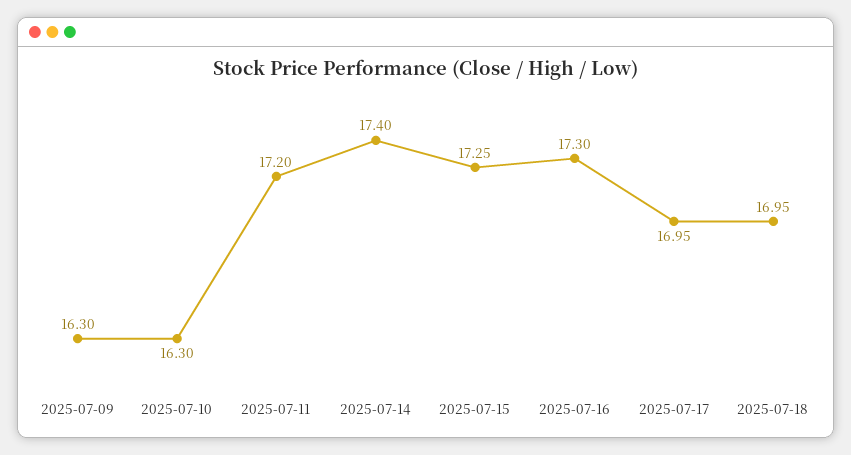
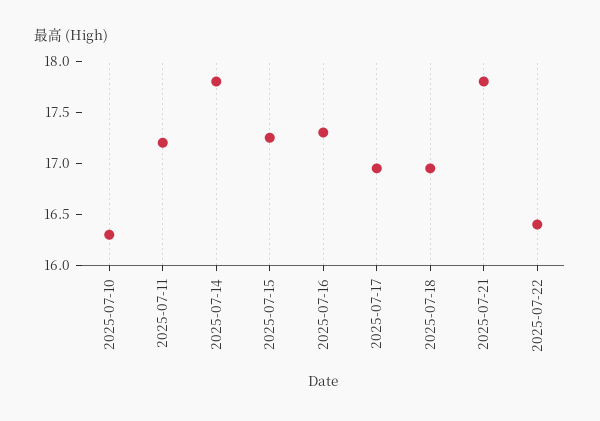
2025-07-09: 16.3 -> none
2025-07-14: 17.4 -> 17.8
2025-07-21: none -> 17.8
2025-07-22: none -> 16.4

